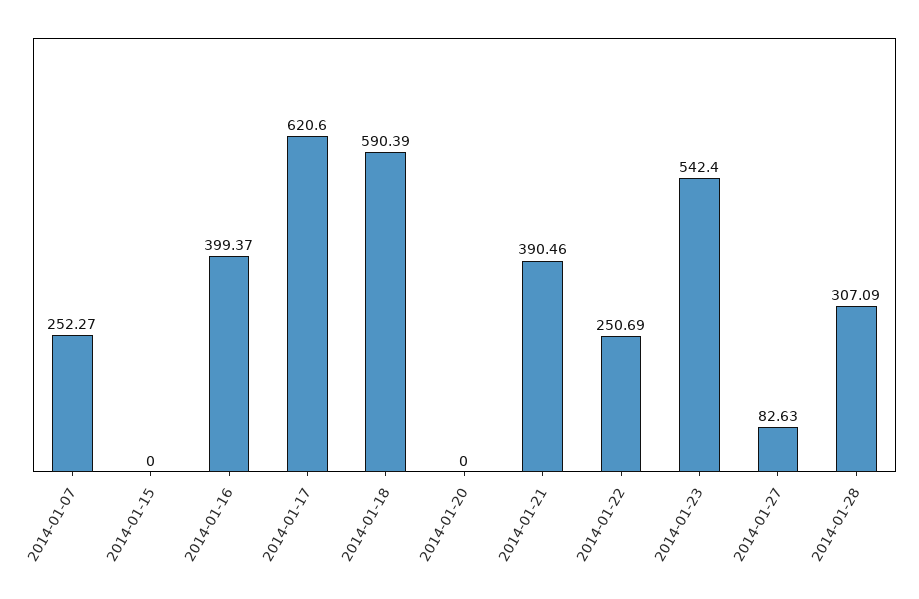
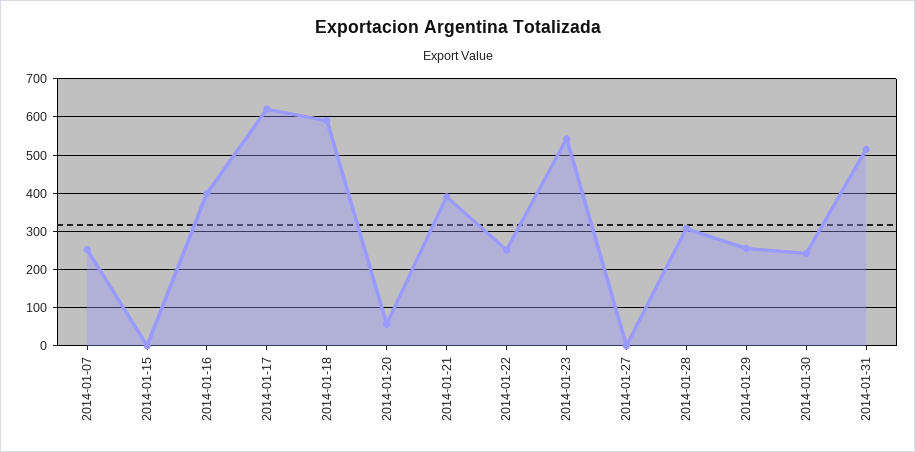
2014-01-20: 0 -> 60
2014-01-27: 82.63 -> 0
2014-01-29: none -> 260
2014-01-30: none -> 240
2014-01-31: none -> 520

